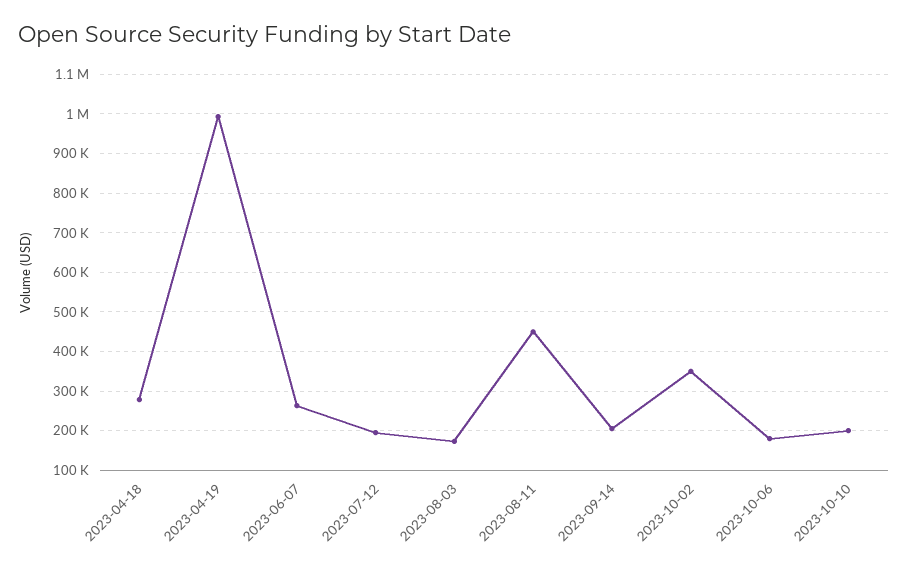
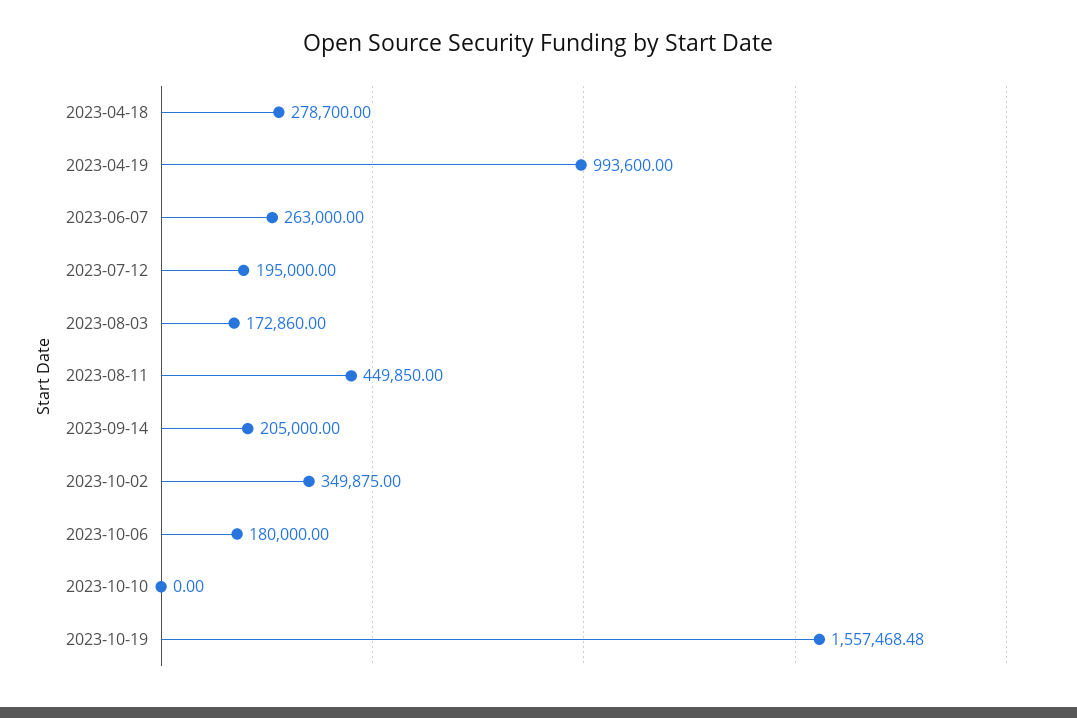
2023-10-10: 200000 -> 0
2023-10-19: none -> 1557468.48

